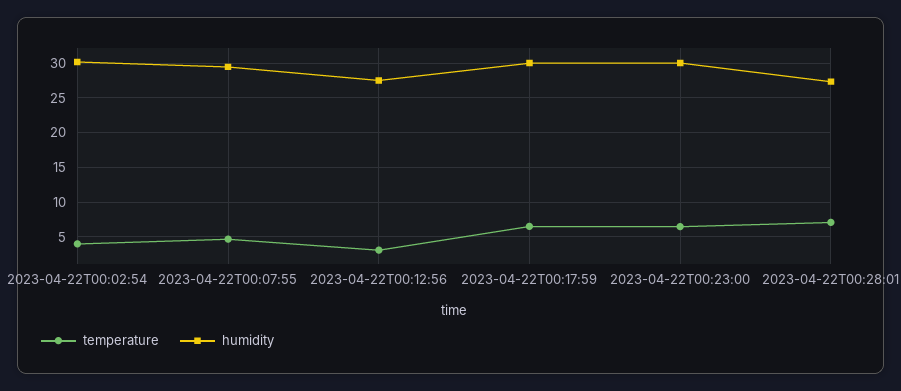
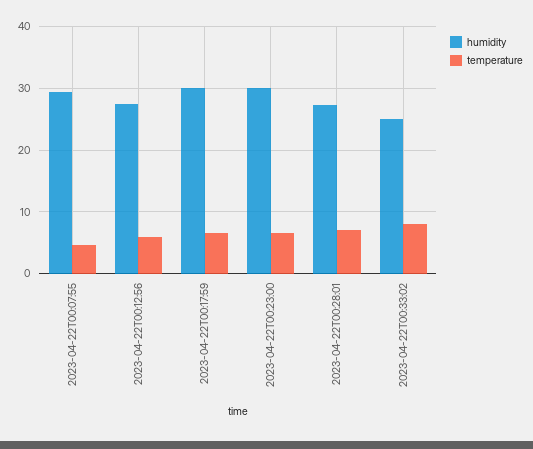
temperature, 2023-04-22T00:02:54: 4 -> none
humidity, 2023-04-22T00:02:54: 30 -> none
temperature, 2023-04-22T00:12:56: 3 -> 6
humidity, 2023-04-22T00:33:02: none -> 25
temperature, 2023-04-22T00:33:02: none -> 8

